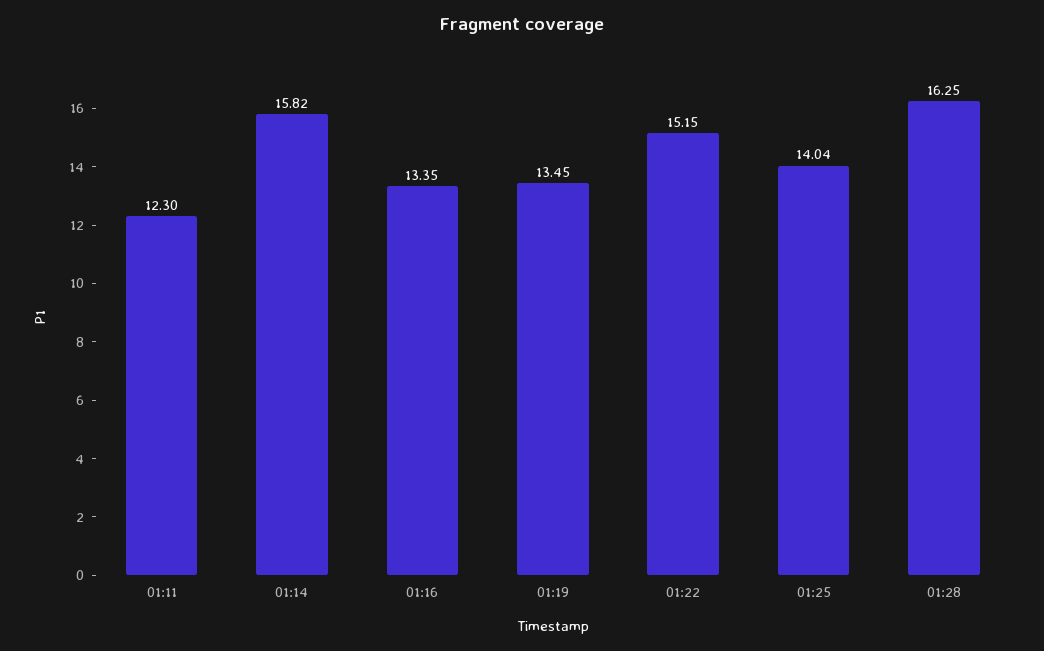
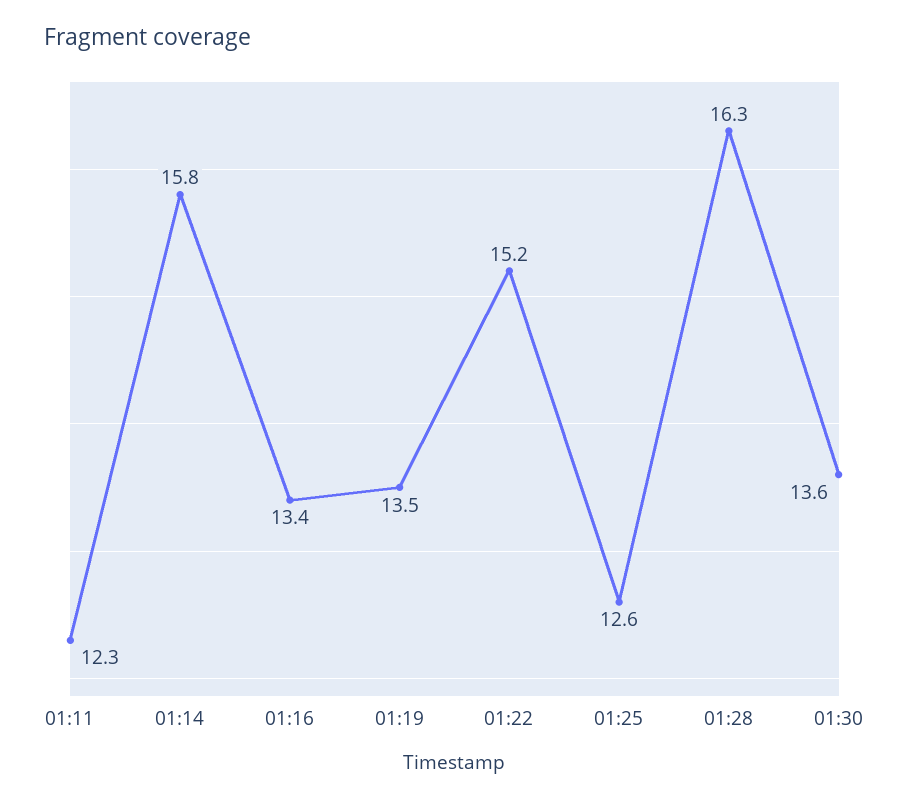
01:25: 14.04 -> 12.6
01:30: none -> 13.6

